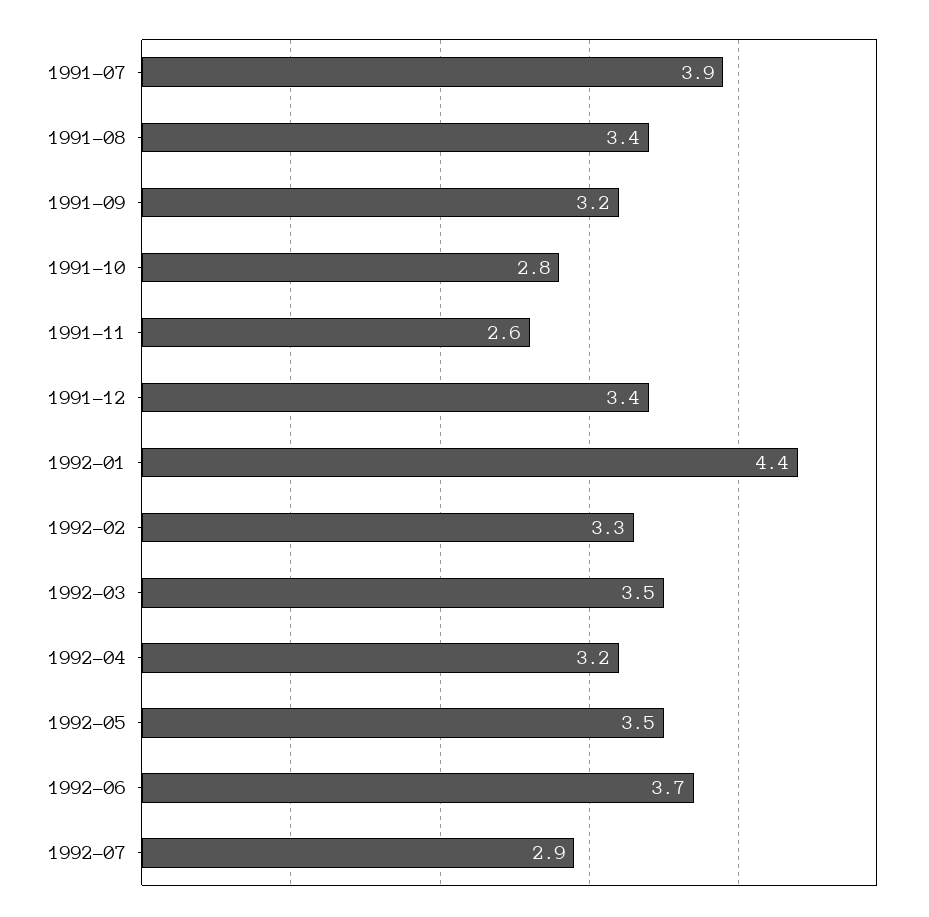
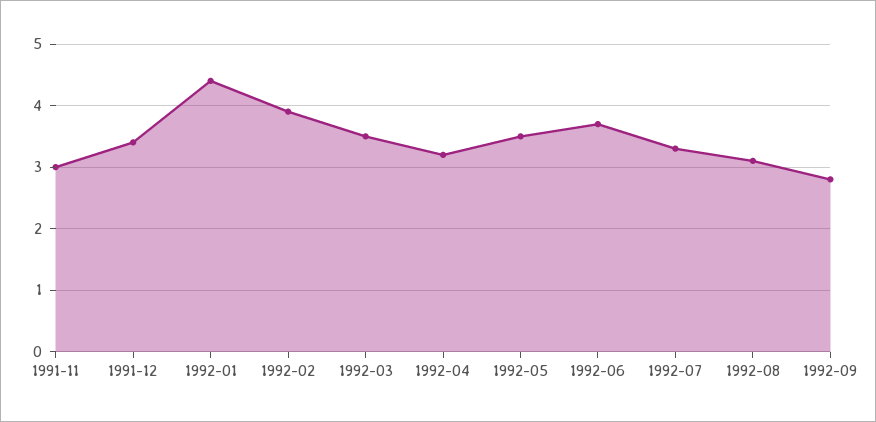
1991-07: 3.9 -> none
1991-08: 3.4 -> none
1991-09: 3.2 -> none
1991-10: 2.8 -> none
1991-11: 2.6 -> 3
1992-02: 3.3 -> 3.9
1992-07: 2.9 -> 3.3
1992-08: none -> 3.1
1992-09: none -> 2.8

